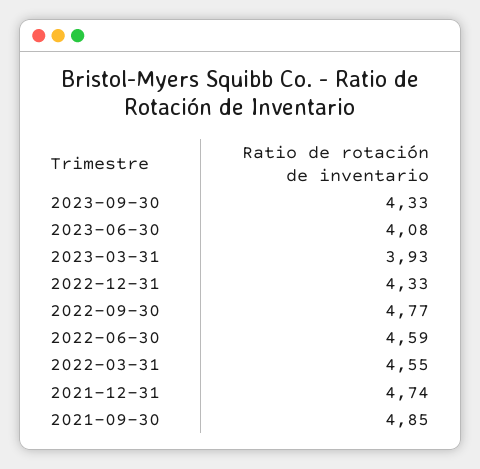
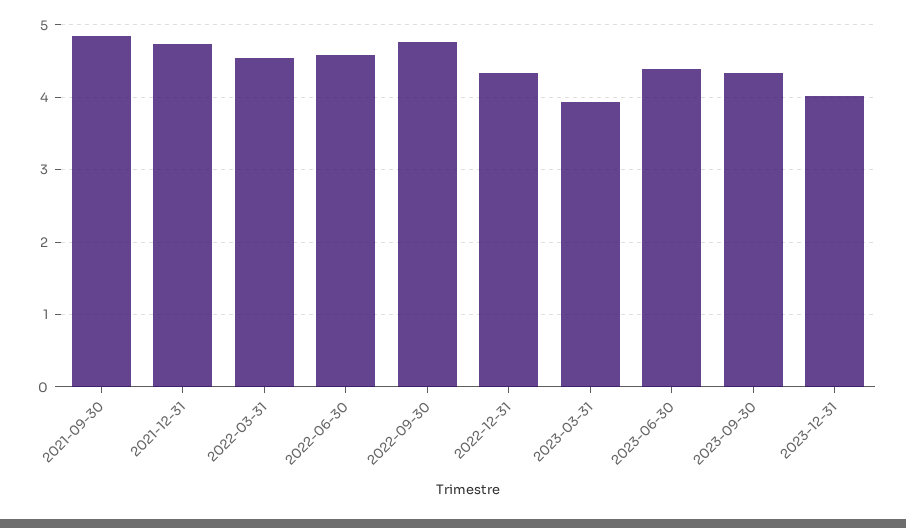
2023-06-30: 4.08 -> 4.4
2023-12-31: none -> 4

